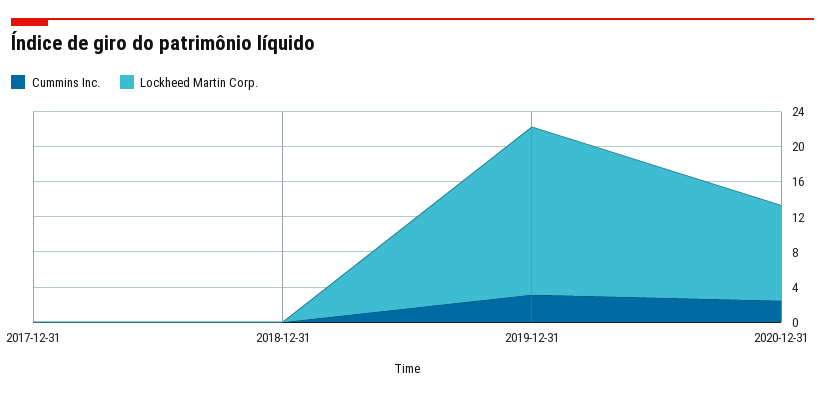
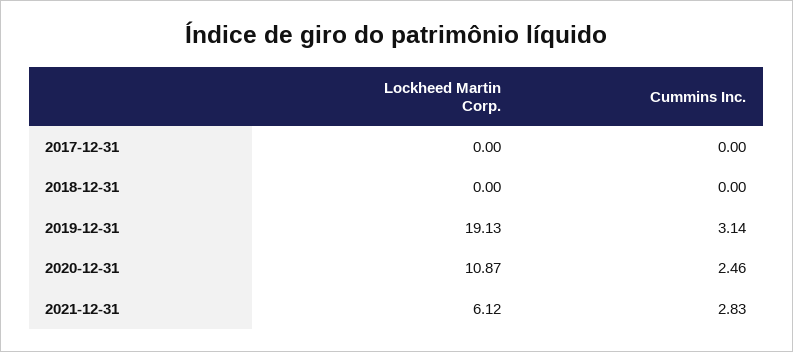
Lockheed Martin Corp., 2021-12-31: none -> 6.12
Cummins Inc., 2021-12-31: none -> 2.83

